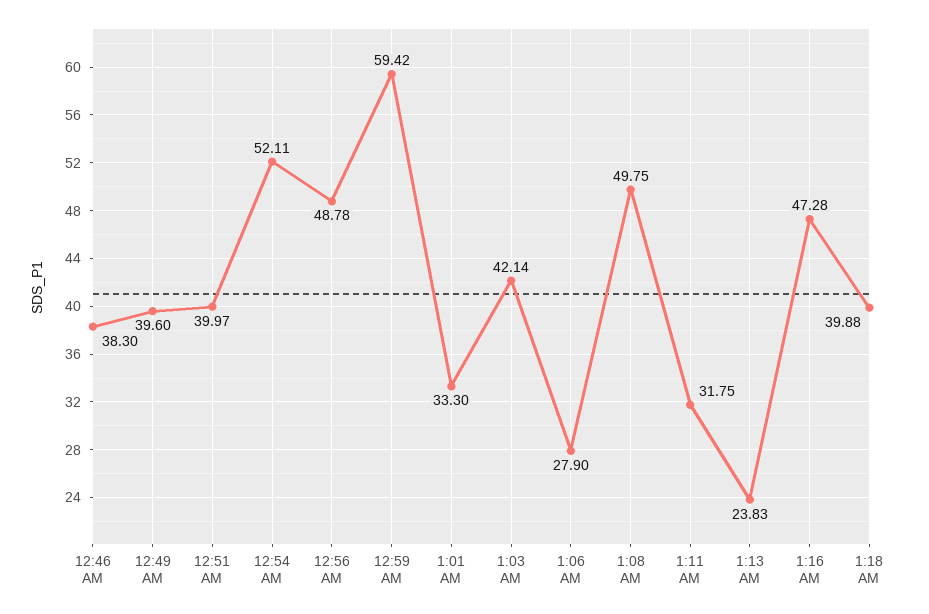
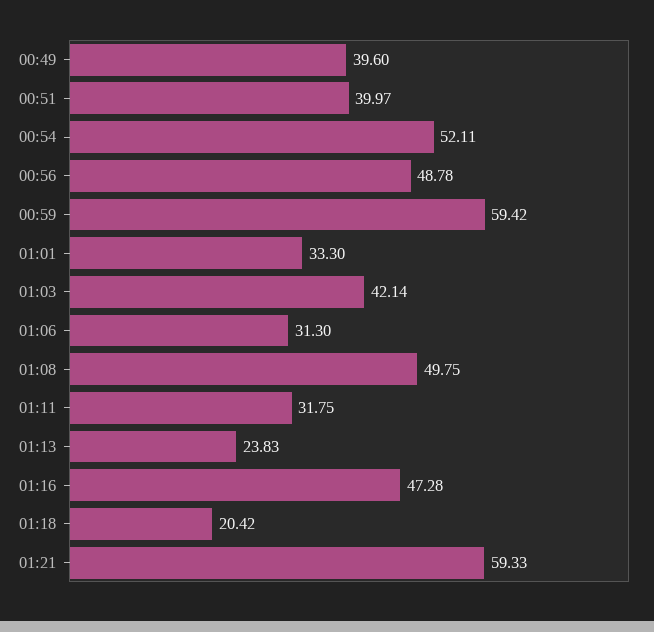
12:46 AM: 38.3 -> none
1:06 AM: 27.9 -> 31.3
1:18 AM: 39.88 -> 20.42
01:21: none -> 59.33

